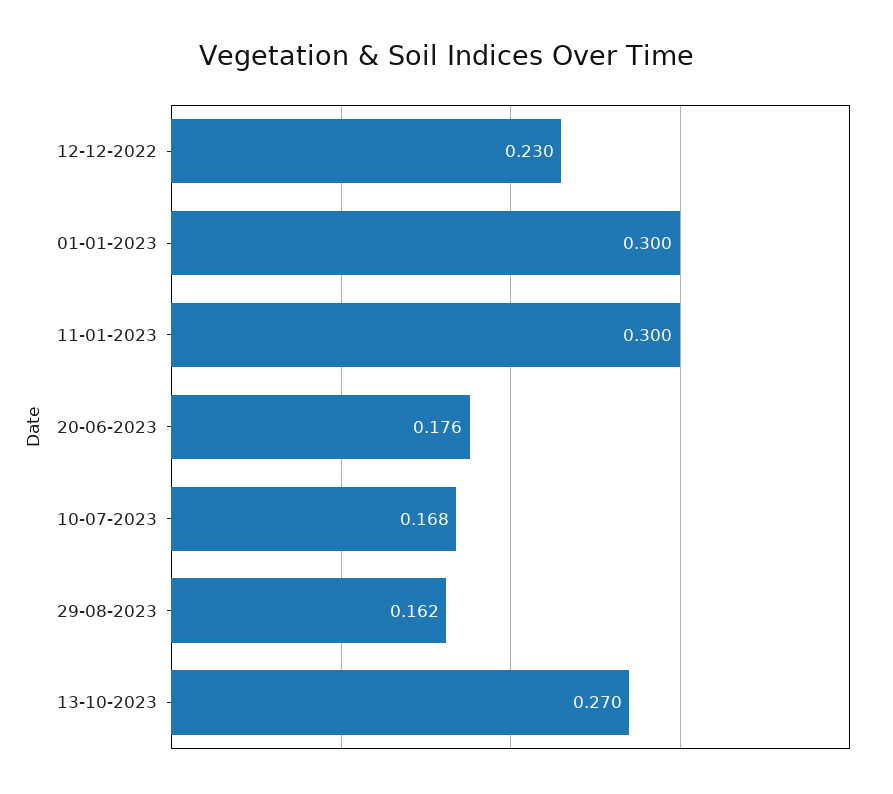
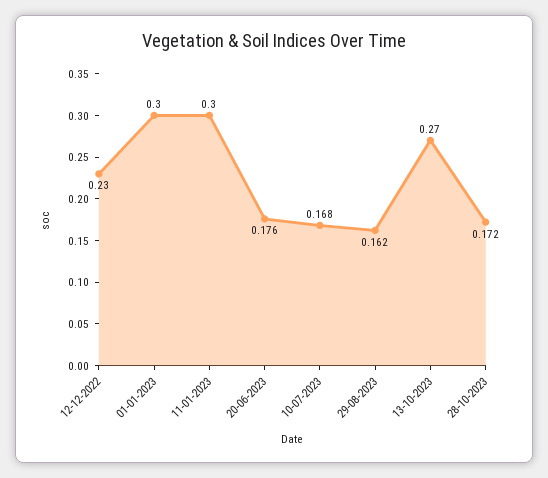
28-10-2023: none -> 0.172

